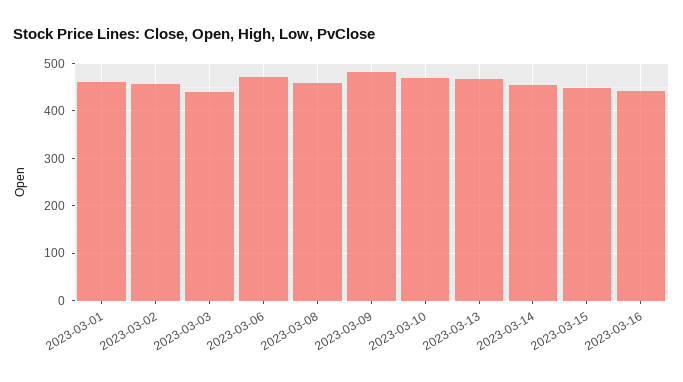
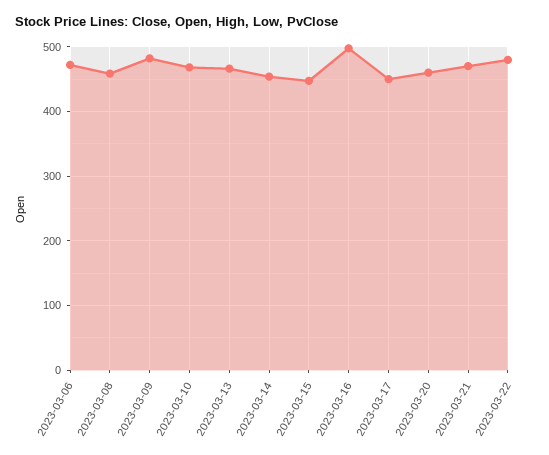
2023-03-01: 460 -> none
2023-03-02: 460 -> none
2023-03-03: 440 -> none
2023-03-16: 440 -> 500
2023-03-17: none -> 450
2023-03-20: none -> 460
2023-03-21: none -> 470
2023-03-22: none -> 480

